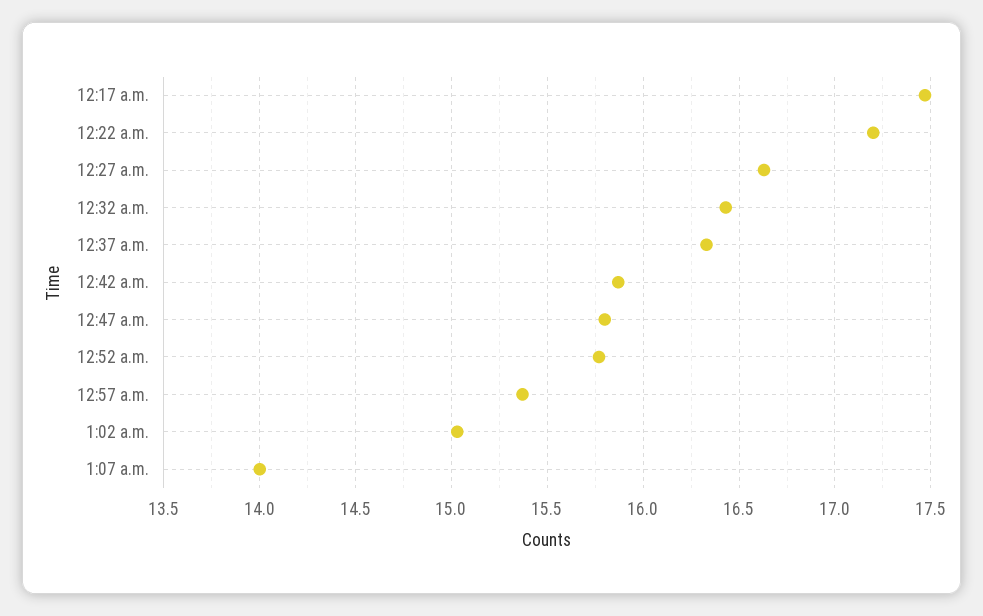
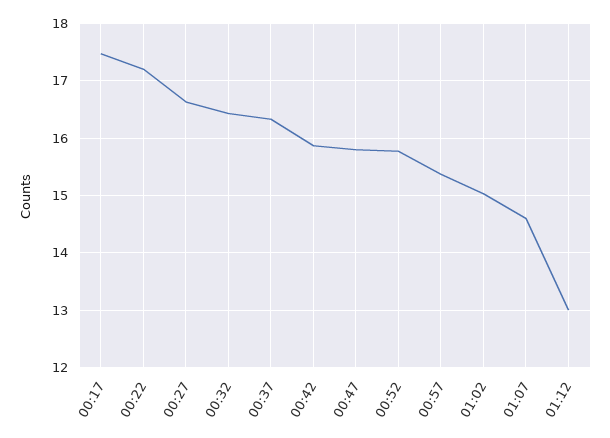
1:07 a.m.: 14 -> 14.6
01:12: none -> 13

